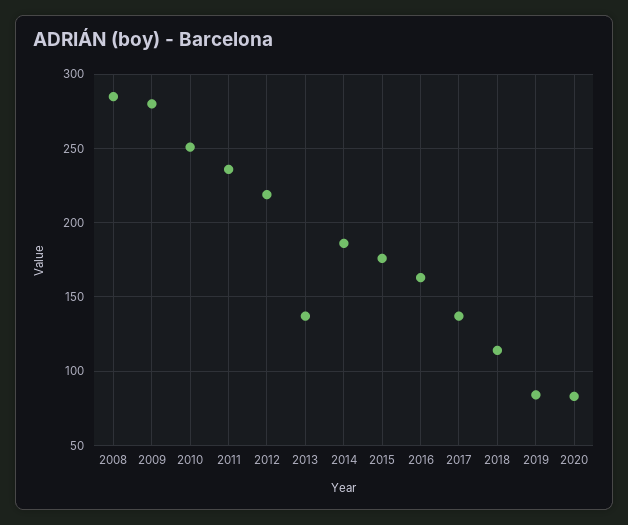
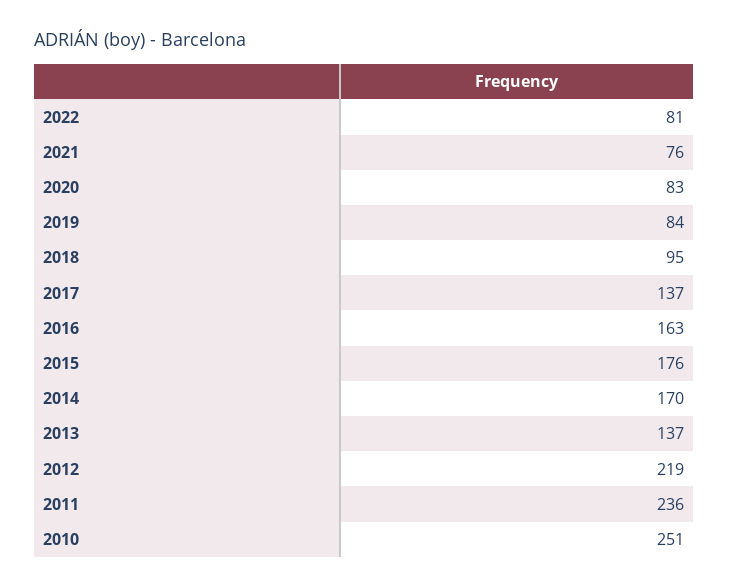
2008: 285 -> none
2009: 280 -> none
2014: 185 -> 170
2018: 115 -> 95
2022: none -> 81
2021: none -> 76

